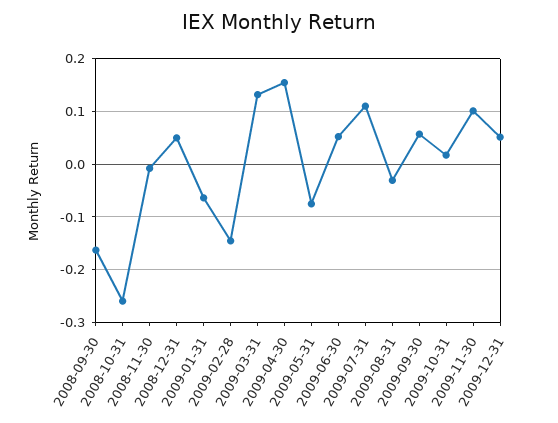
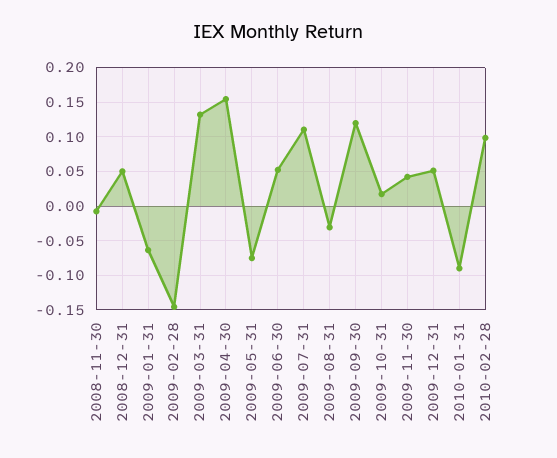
2008-09-30: -0.16 -> none
2008-10-31: -0.26 -> none
2009-09-30: 0.06 -> 0.12
2009-11-30: 0.1 -> 0.04
2010-01-31: none -> -0.09
2010-02-28: none -> 0.1

